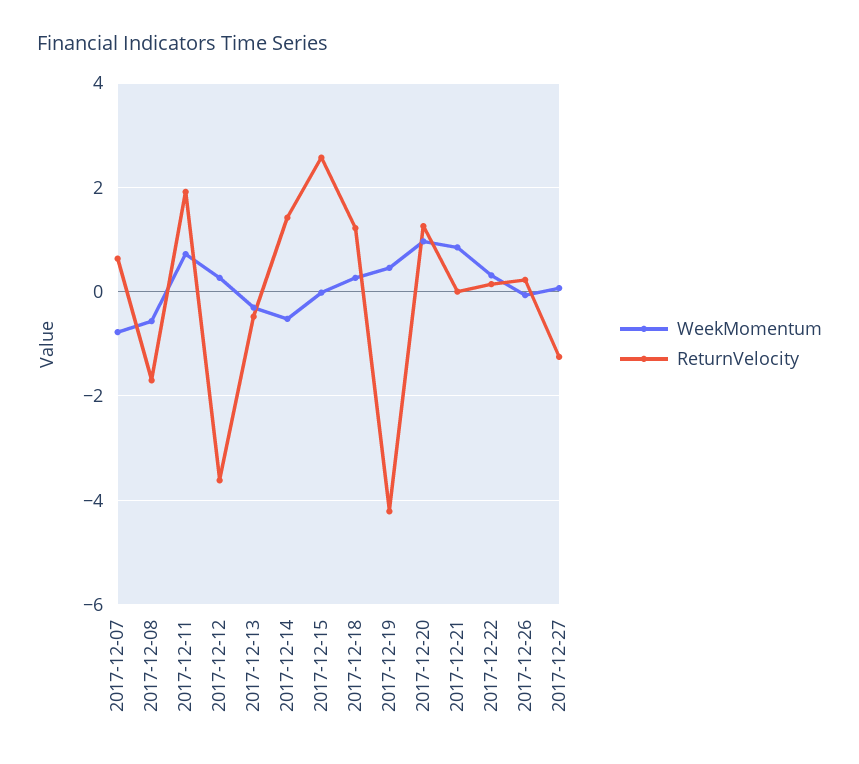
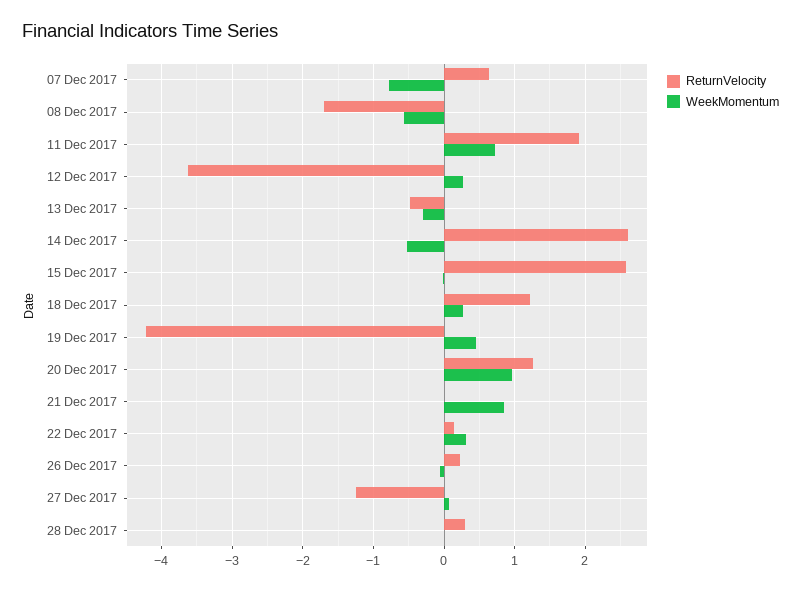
ReturnVelocity, 2017-12-14: 1.4 -> 2.6
ReturnVelocity, 28 Dec 2017: none -> 0.3
WeekMomentum, 28 Dec 2017: none -> 0

